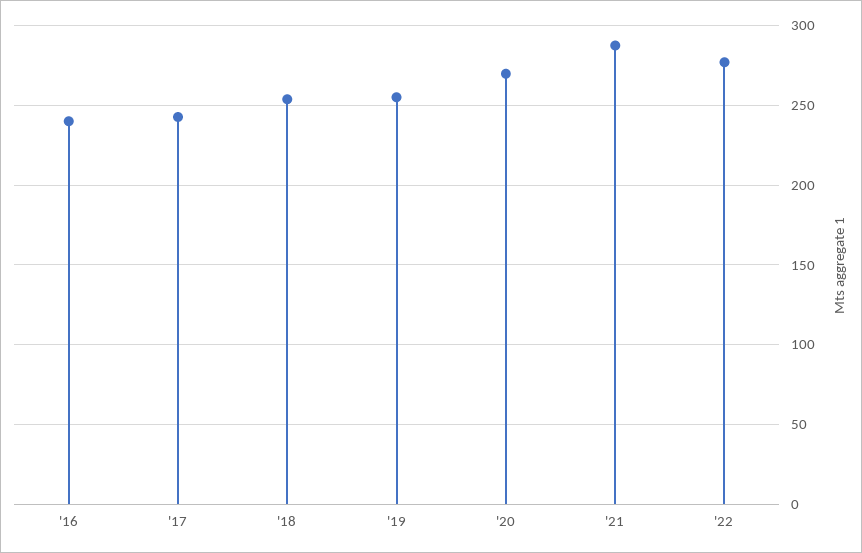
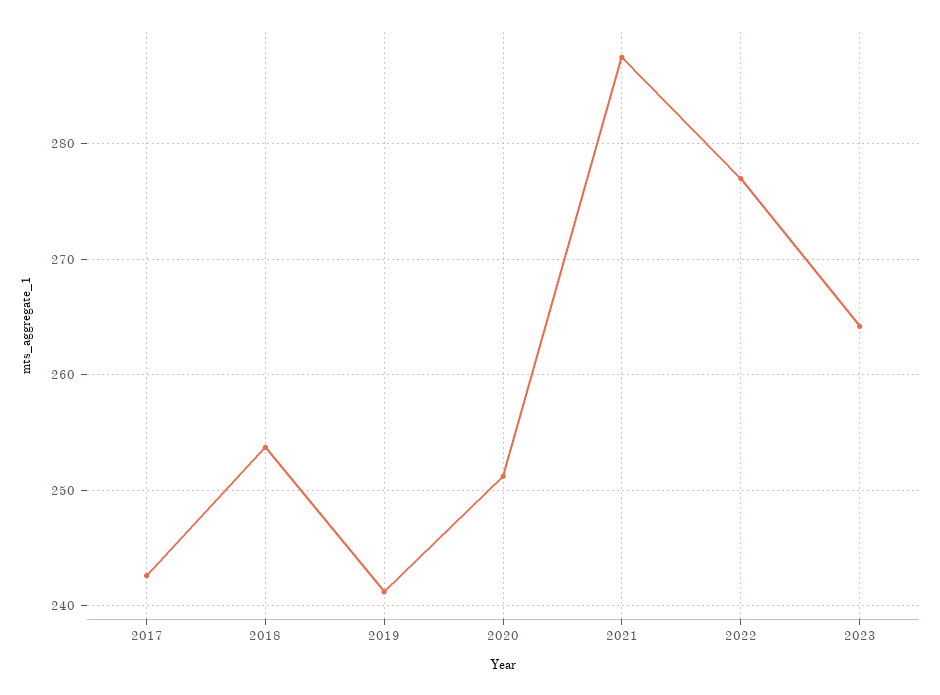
'16: 240 -> none
'19: 255 -> 241
'20: 270 -> 251
2023: none -> 264

